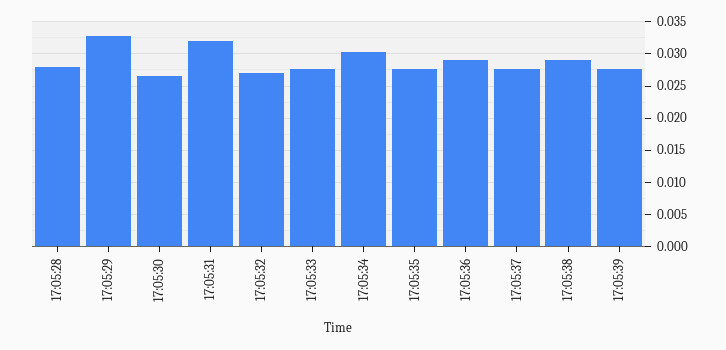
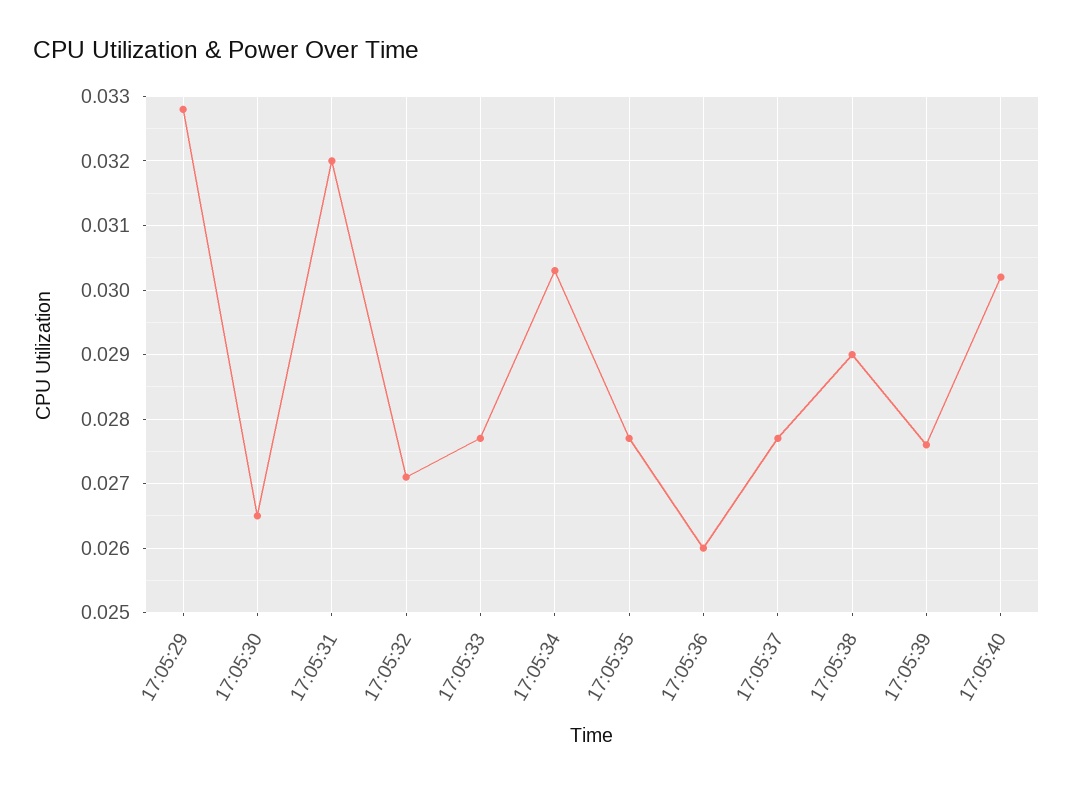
17:05:28: 0.028 -> none
17:05:36: 0.029 -> 0.026
17:05:40: none -> 0.0302

